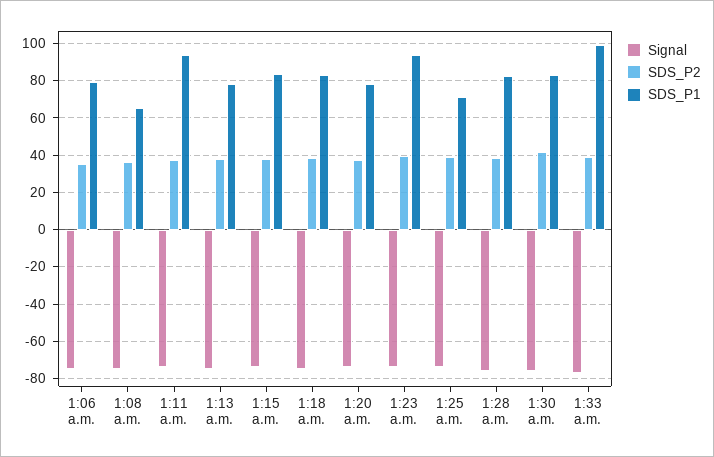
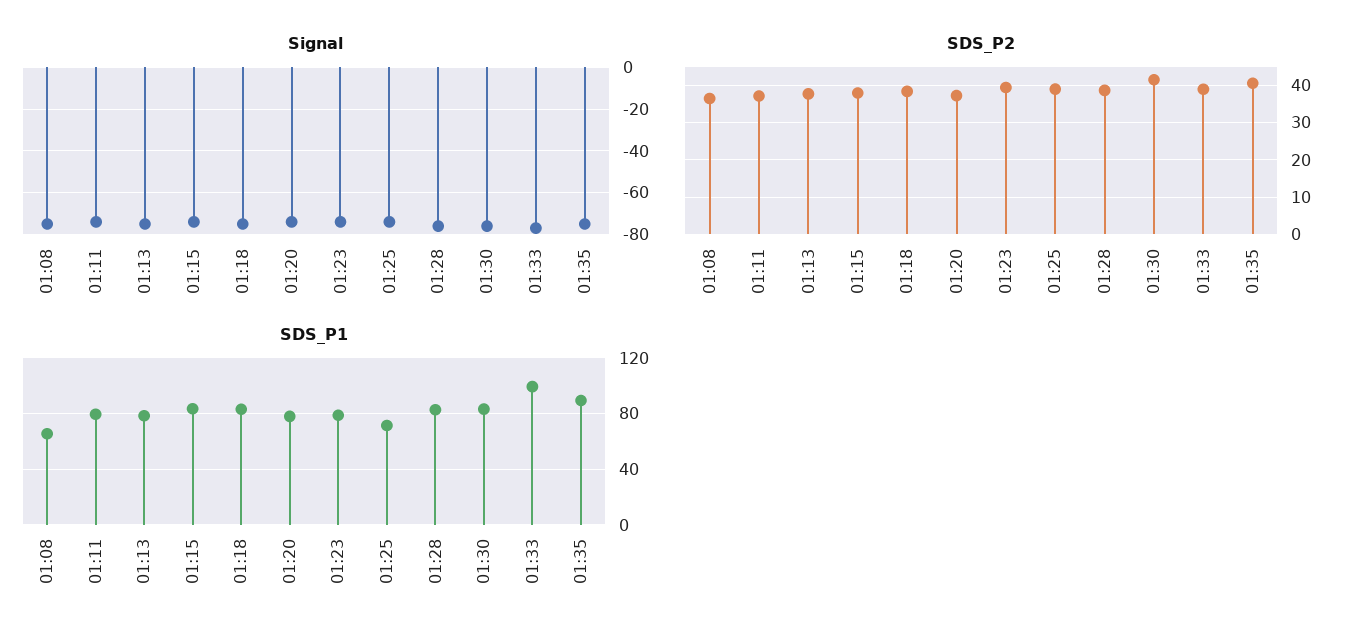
Signal, 1:06 a.m.: -75 -> none
SDS_P2, 1:06 a.m.: 35 -> none
SDS_P1, 1:06 a.m.: 80 -> none
SDS_P1, 1:11 a.m.: 95 -> 80
SDS_P1, 1:23 a.m.: 95 -> 80
Signal, 01:35: none -> -75
SDS_P2, 01:35: none -> 40
SDS_P1, 01:35: none -> 90

